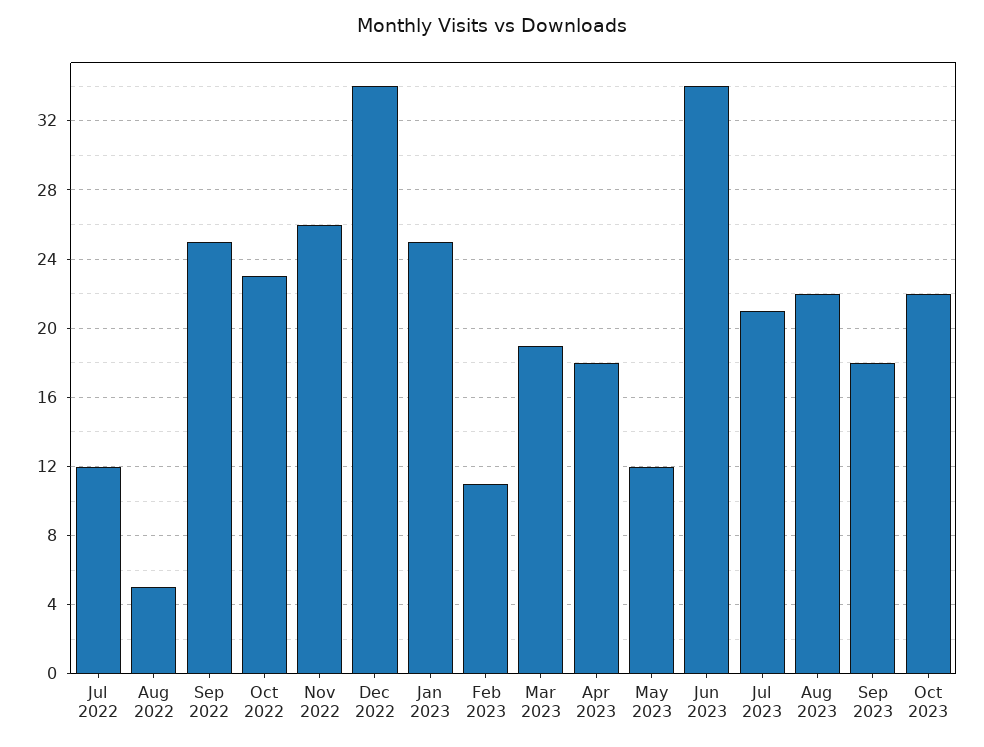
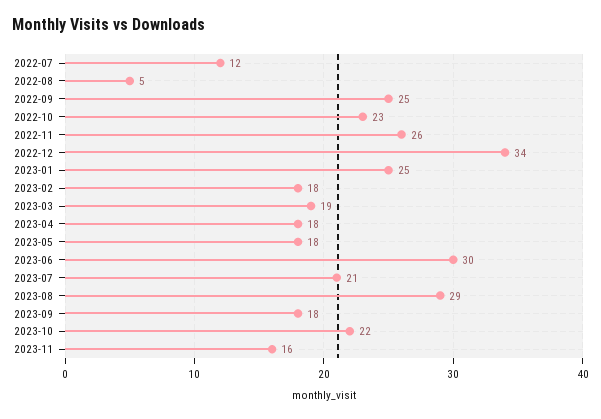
Feb 2023: 11 -> 18
May 2023: 12 -> 18
Jun 2023: 34 -> 30
Aug 2023: 22 -> 29
2023-11: none -> 16

